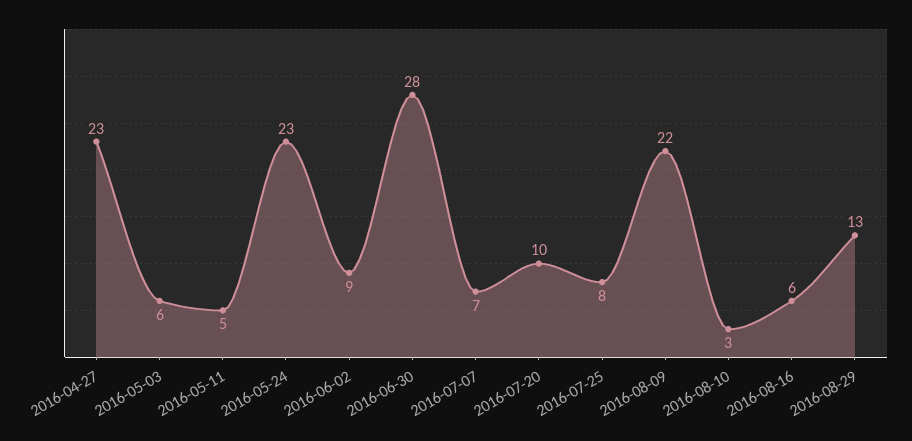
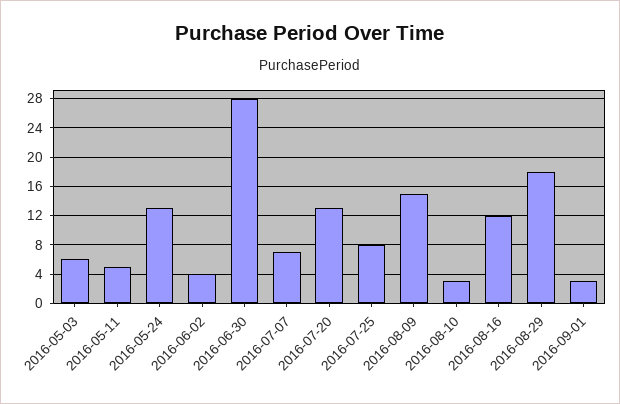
2016-04-27: 23 -> none
2016-05-24: 23 -> 13
2016-06-02: 9 -> 4
2016-07-20: 10 -> 13
2016-08-09: 22 -> 15
2016-08-16: 6 -> 12
2016-08-29: 13 -> 18
2016-09-01: none -> 3

